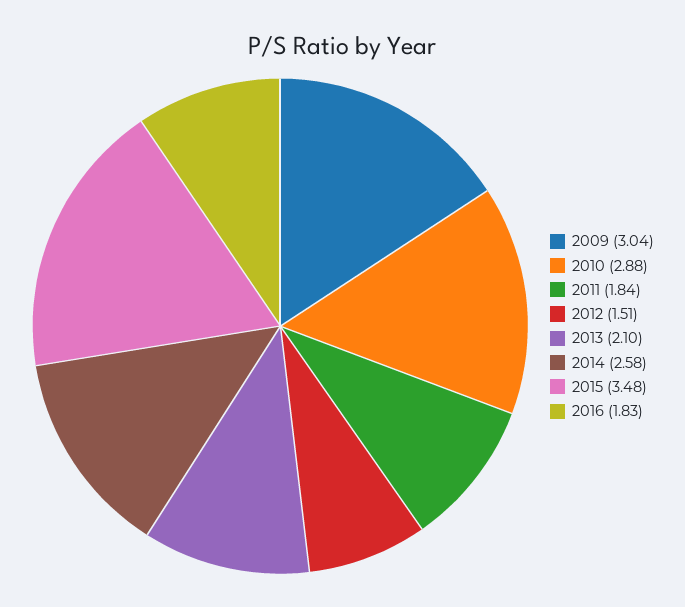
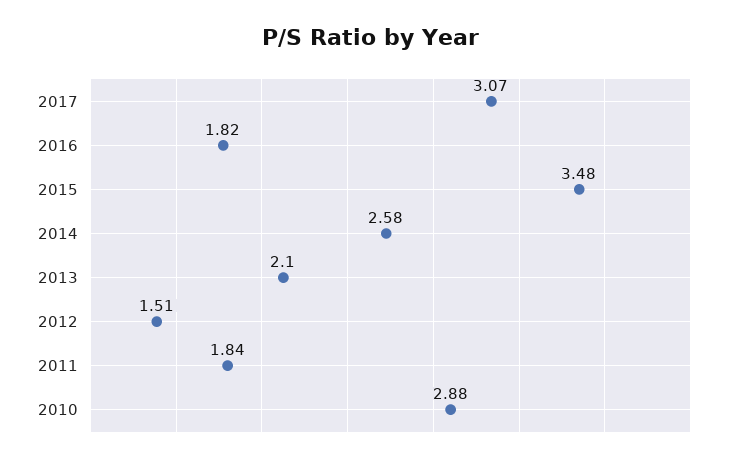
2009: 3.04 -> none
2016: 1.83 -> 1.82
2017: none -> 3.07

